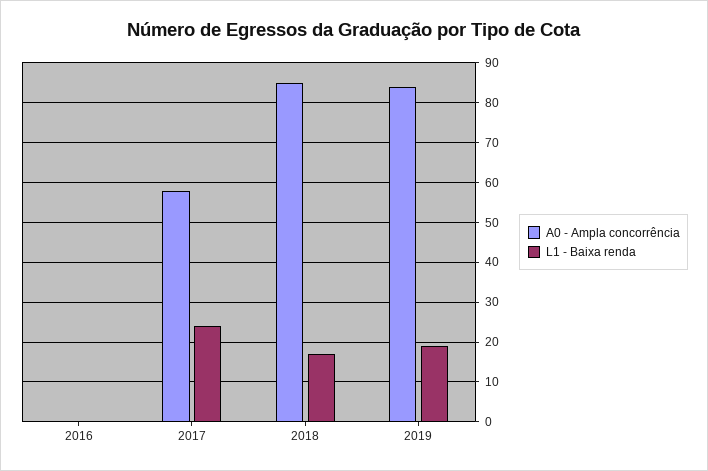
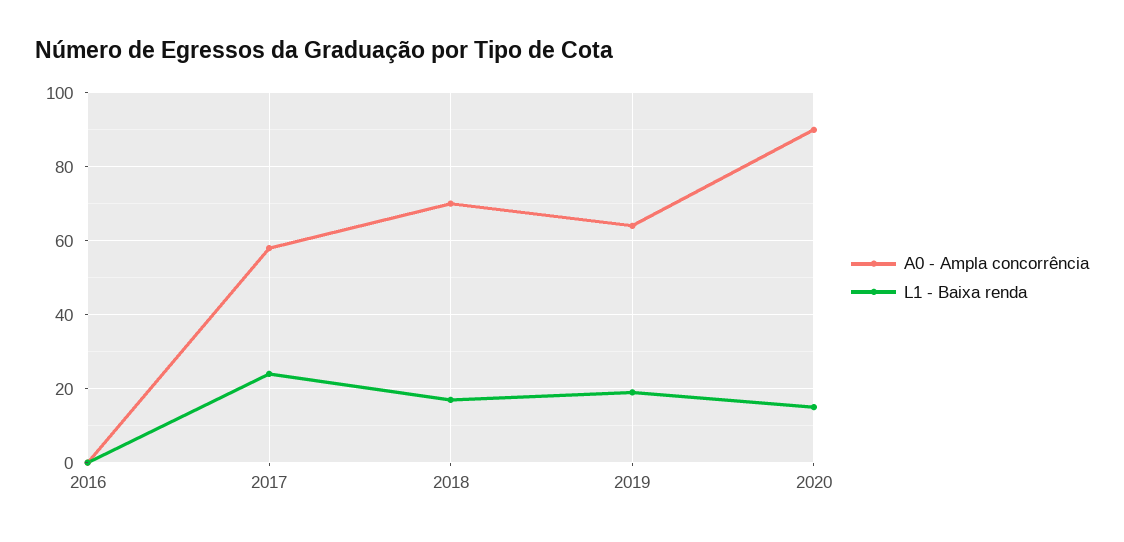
A0 - Ampla concorrência, 2018: 85 -> 70
A0 - Ampla concorrência, 2019: 85 -> 65
A0 - Ampla concorrência, 2020: none -> 90
L1 - Baixa renda, 2020: none -> 15

